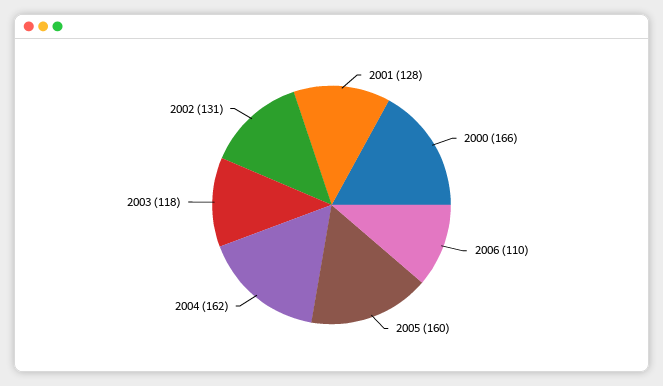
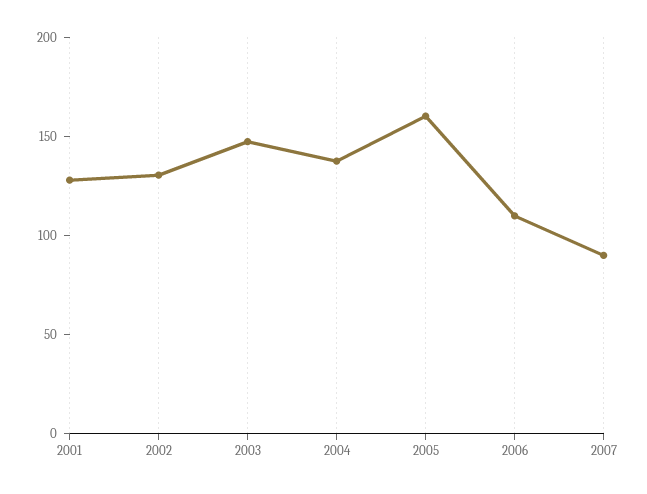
2000: 166 -> none
2004: 162 -> 140
2003: 118 -> 150
2007: none -> 90

